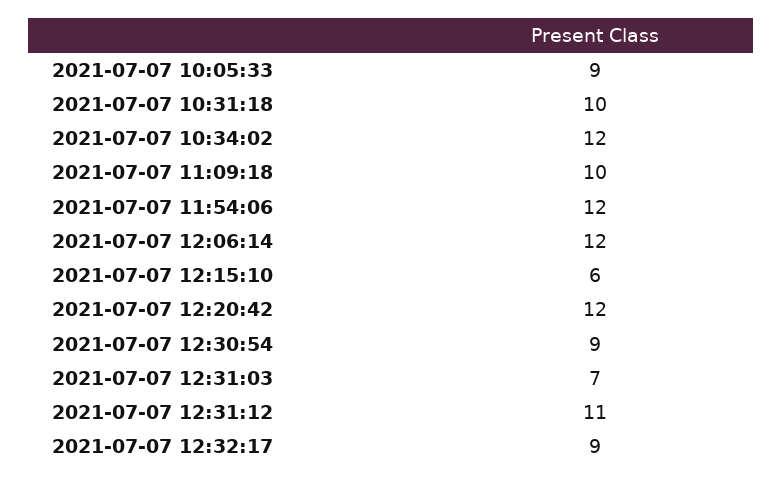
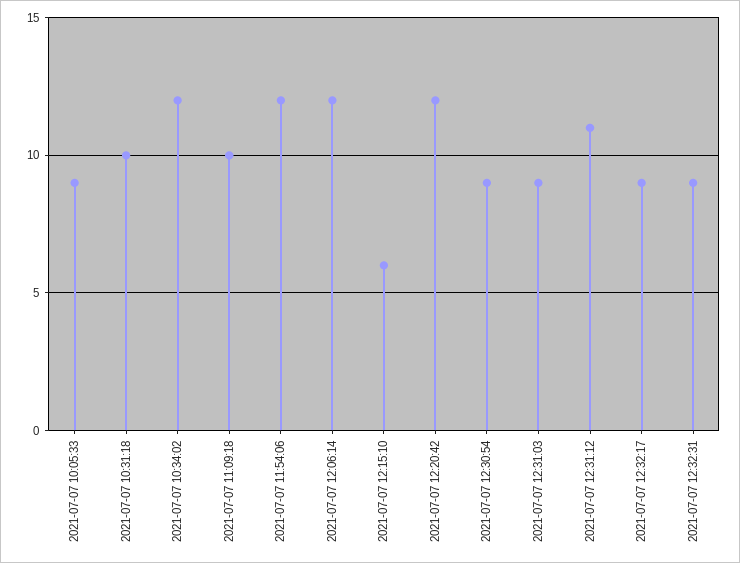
2021-07-07 12:31:03: 7 -> 9
2021-07-07 12:32:31: none -> 9

